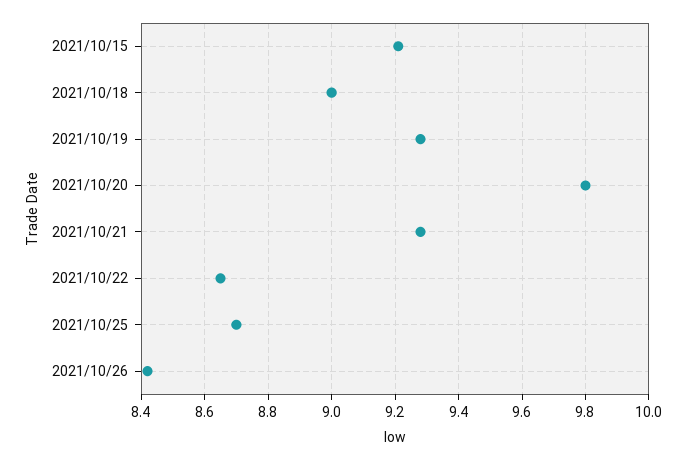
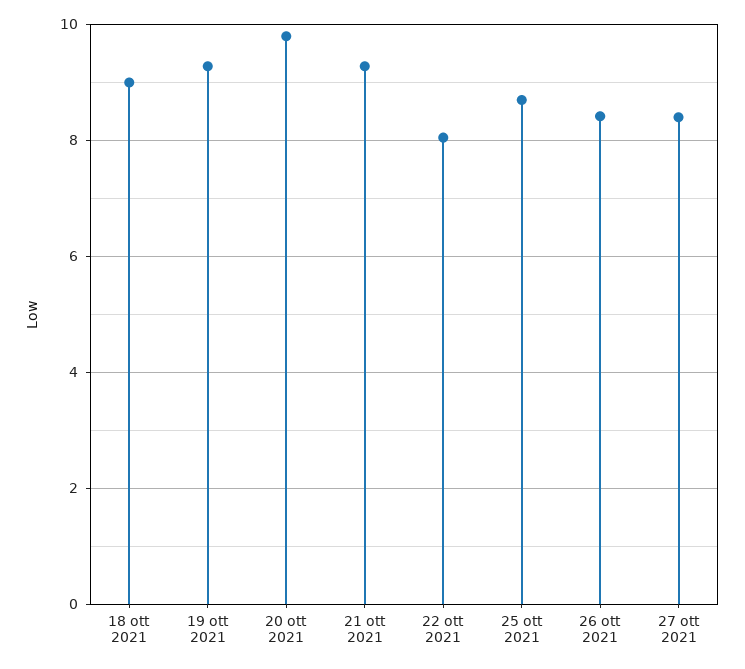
2021/10/15: 9.2 -> none
2021/10/22: 8.65 -> 8
27 ott 2021: none -> 8.4

